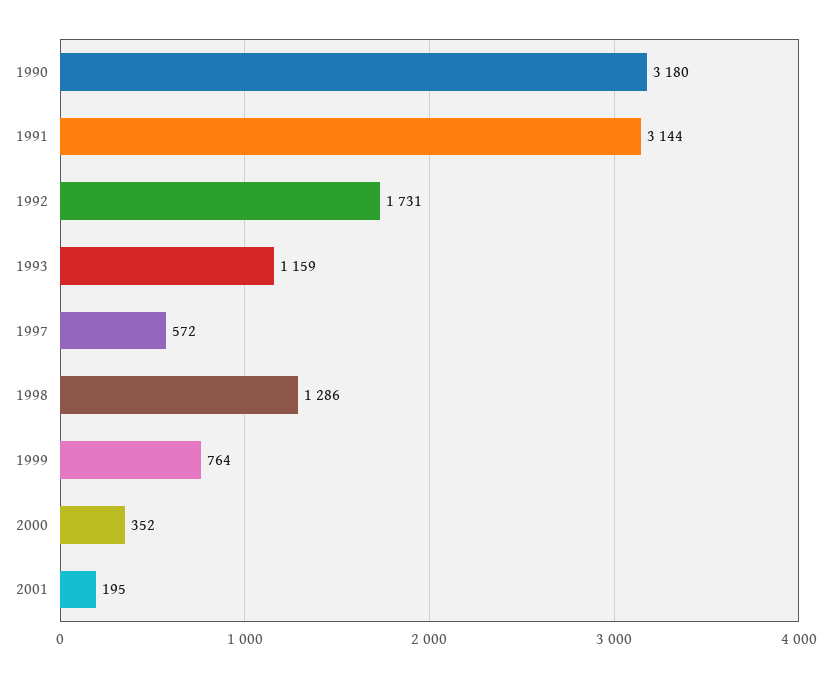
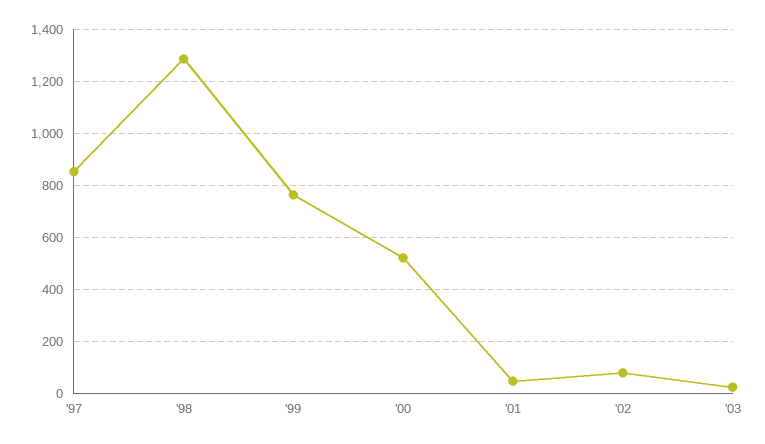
1990: 3180 -> none
1991: 3144 -> none
1992: 1731 -> none
1993: 1159 -> none
1997: 572 -> 850
2000: 352 -> 525
2001: 195 -> 50
'02: none -> 75
'03: none -> 25

